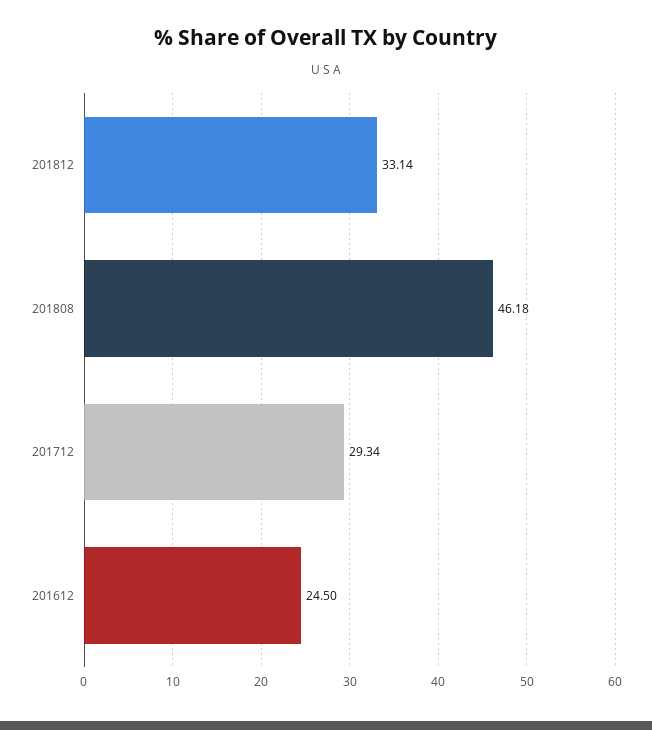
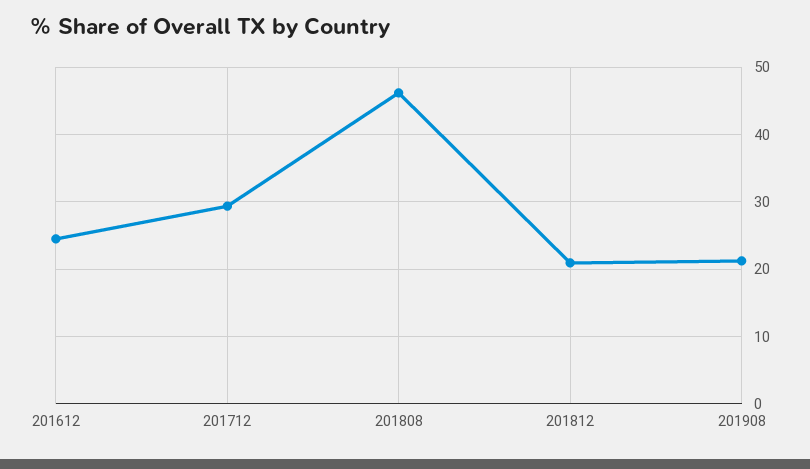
201812: 33.14 -> 21
201908: none -> 21

